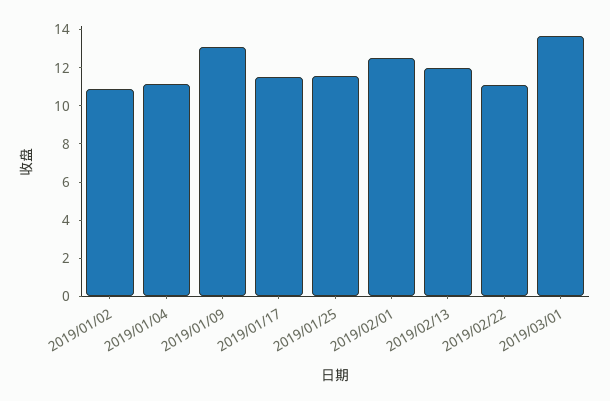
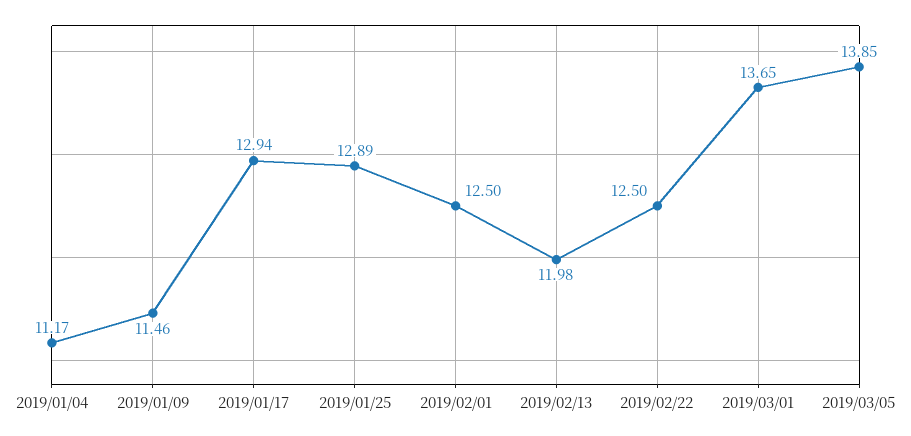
2019/01/02: 11 -> none
2019/01/09: 13 -> 11.46
2019/01/17: 11.5 -> 12.94
2019/01/25: 11.5 -> 12.89
2019/02/22: 11 -> 12.5
2019/03/05: none -> 13.85

